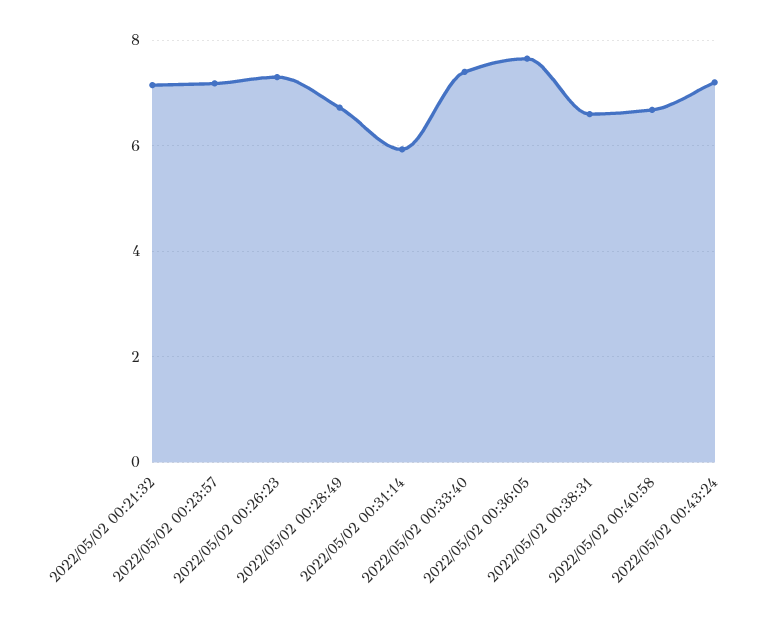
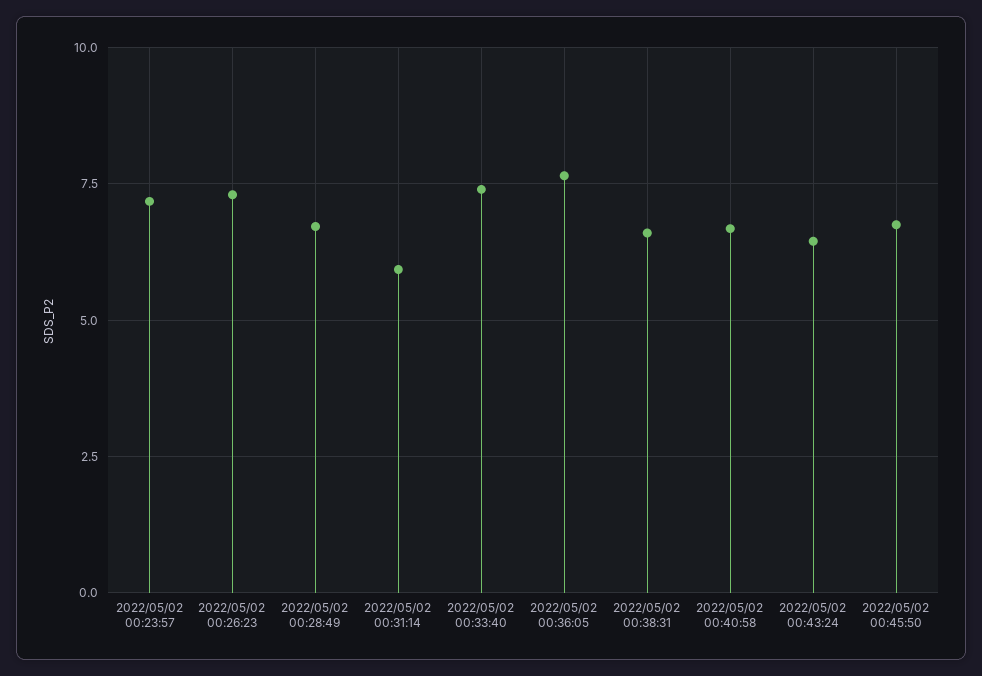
2022/05/02 00:21:32: 7.2 -> none
2022/05/02 00:43:24: 7.2 -> 6.5
2022/05/02 00:45:50: none -> 6.75

